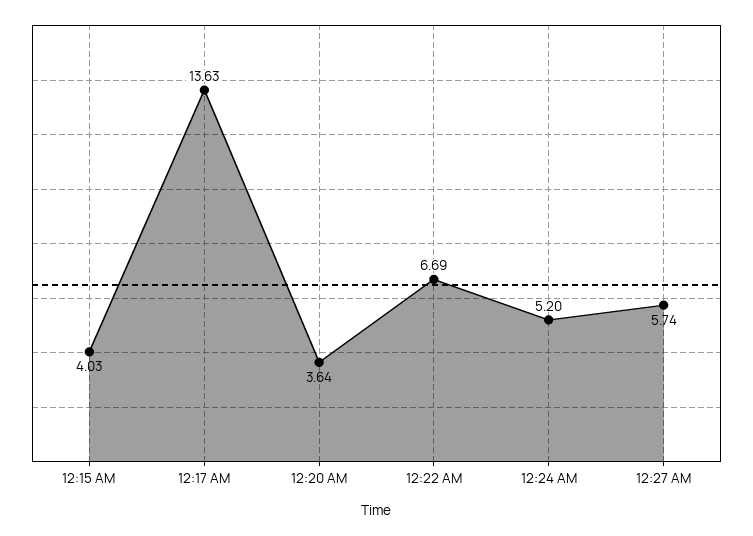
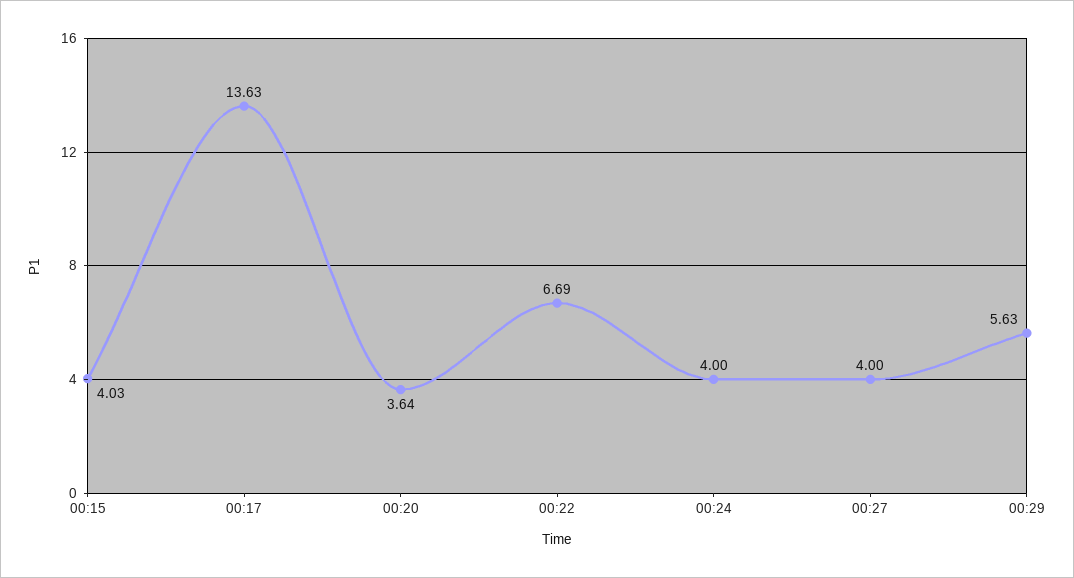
12:24 AM: 5.2 -> 4
12:27 AM: 5.74 -> 4
00:29: none -> 5.63

